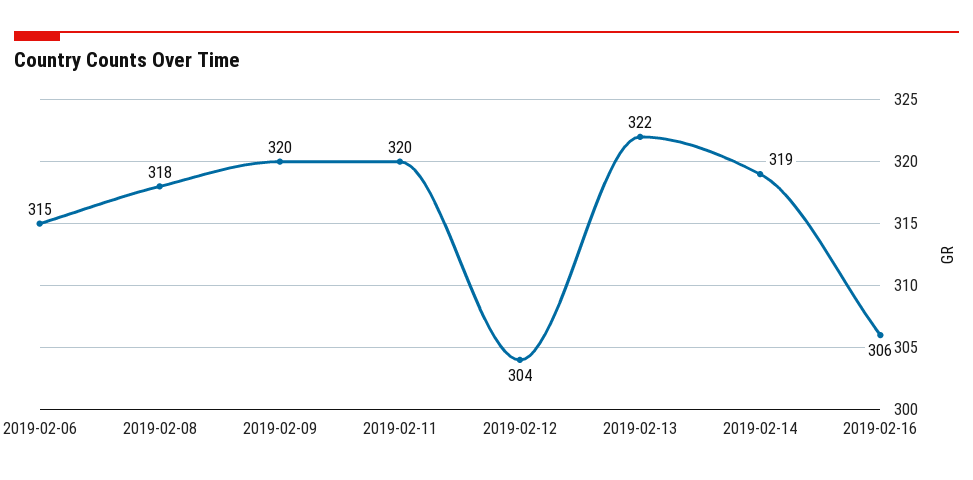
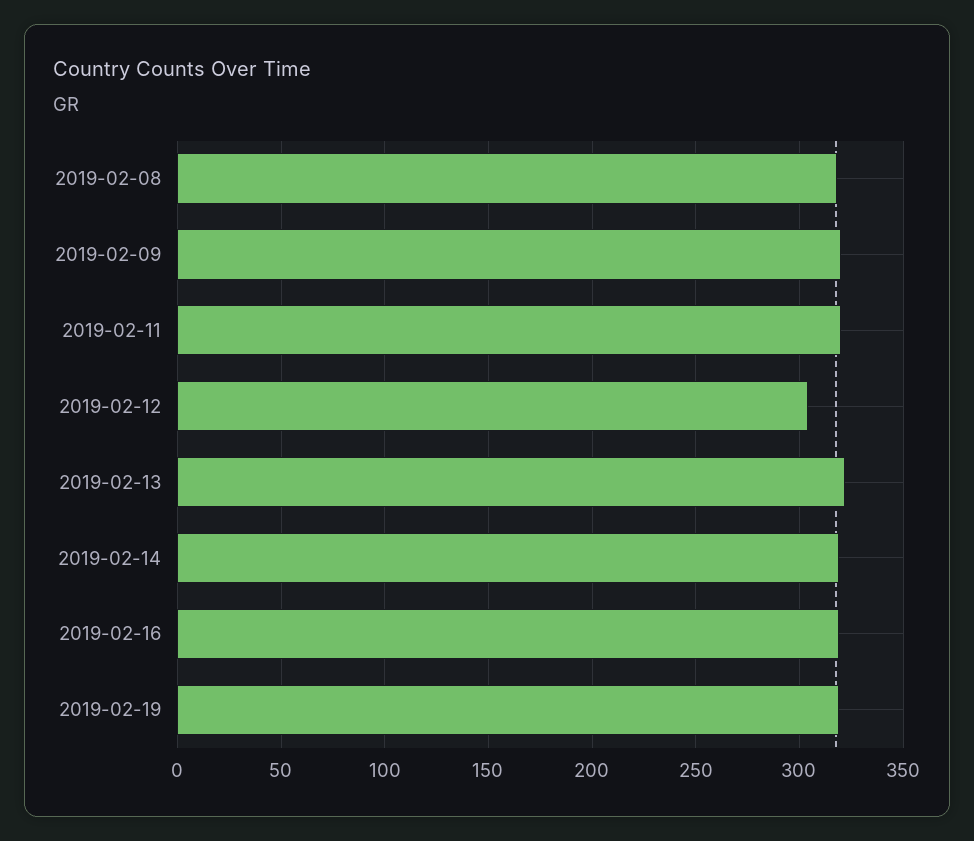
2019-02-06: 315 -> none
2019-02-16: 306 -> 320
2019-02-19: none -> 320

